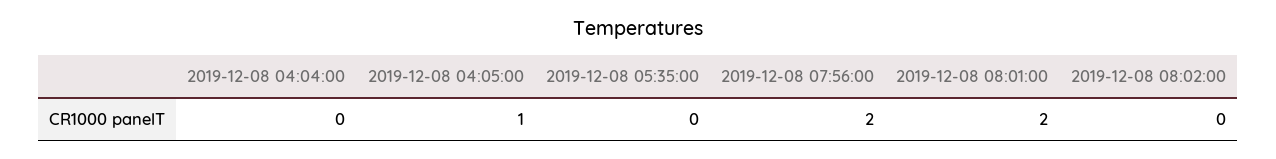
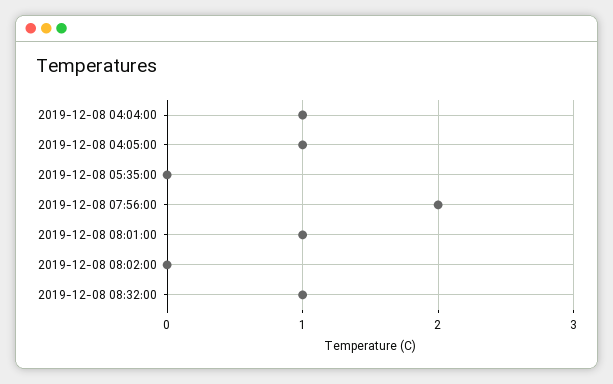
2019-12-08 04:04:00: 0 -> 1
2019-12-08 08:01:00: 2 -> 1
2019-12-08 08:32:00: none -> 1

